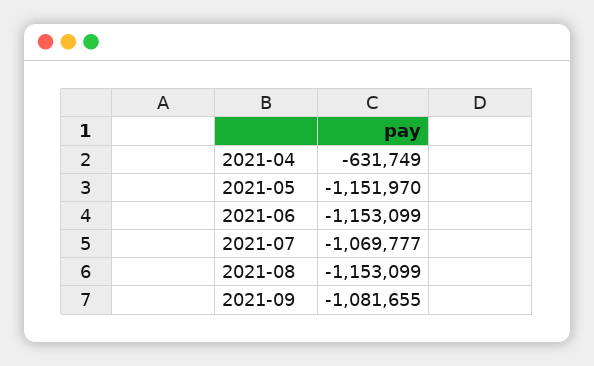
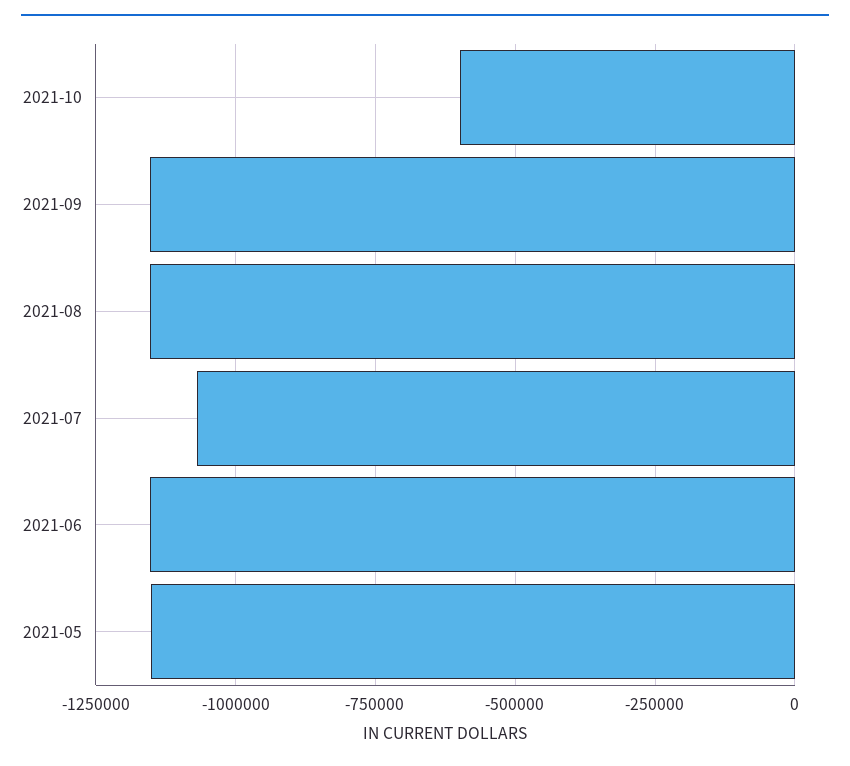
2021-04: -631749 -> none
2021-09: -1081655 -> -1150000
2021-10: none -> -600000

